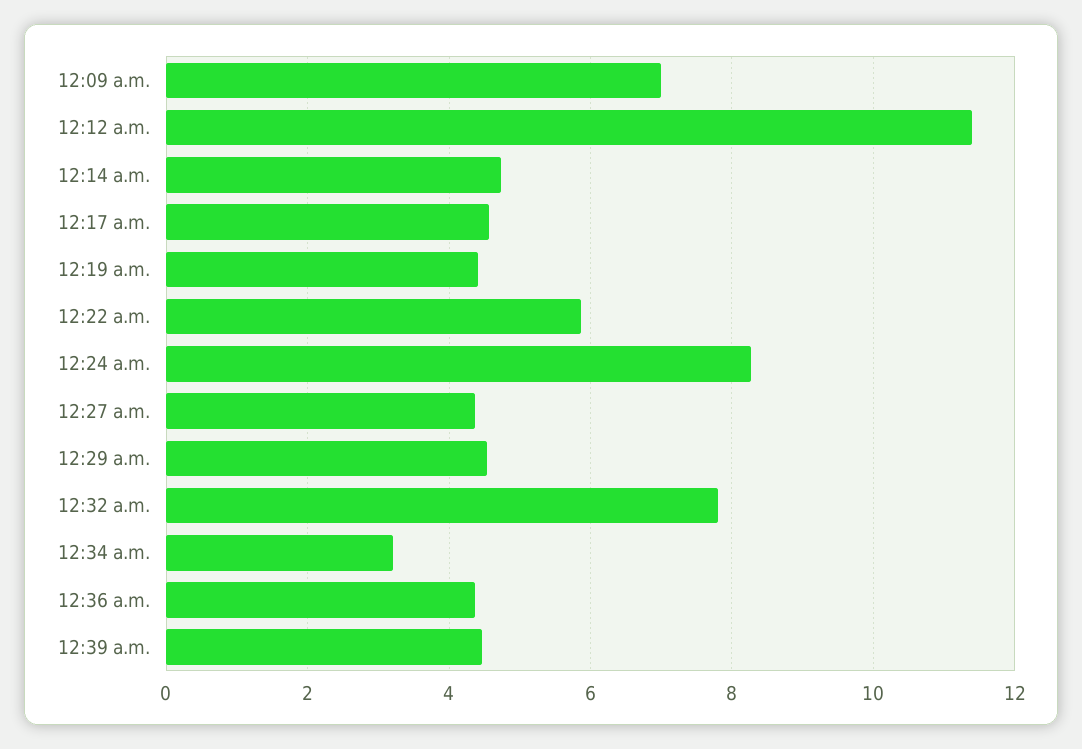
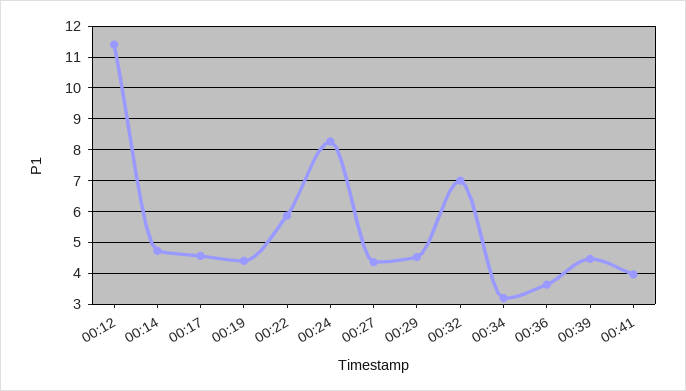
12:09 a.m.: 7 -> none
12:32 a.m.: 7.8 -> 7
12:36 a.m.: 4.4 -> 3.6
00:41: none -> 4

